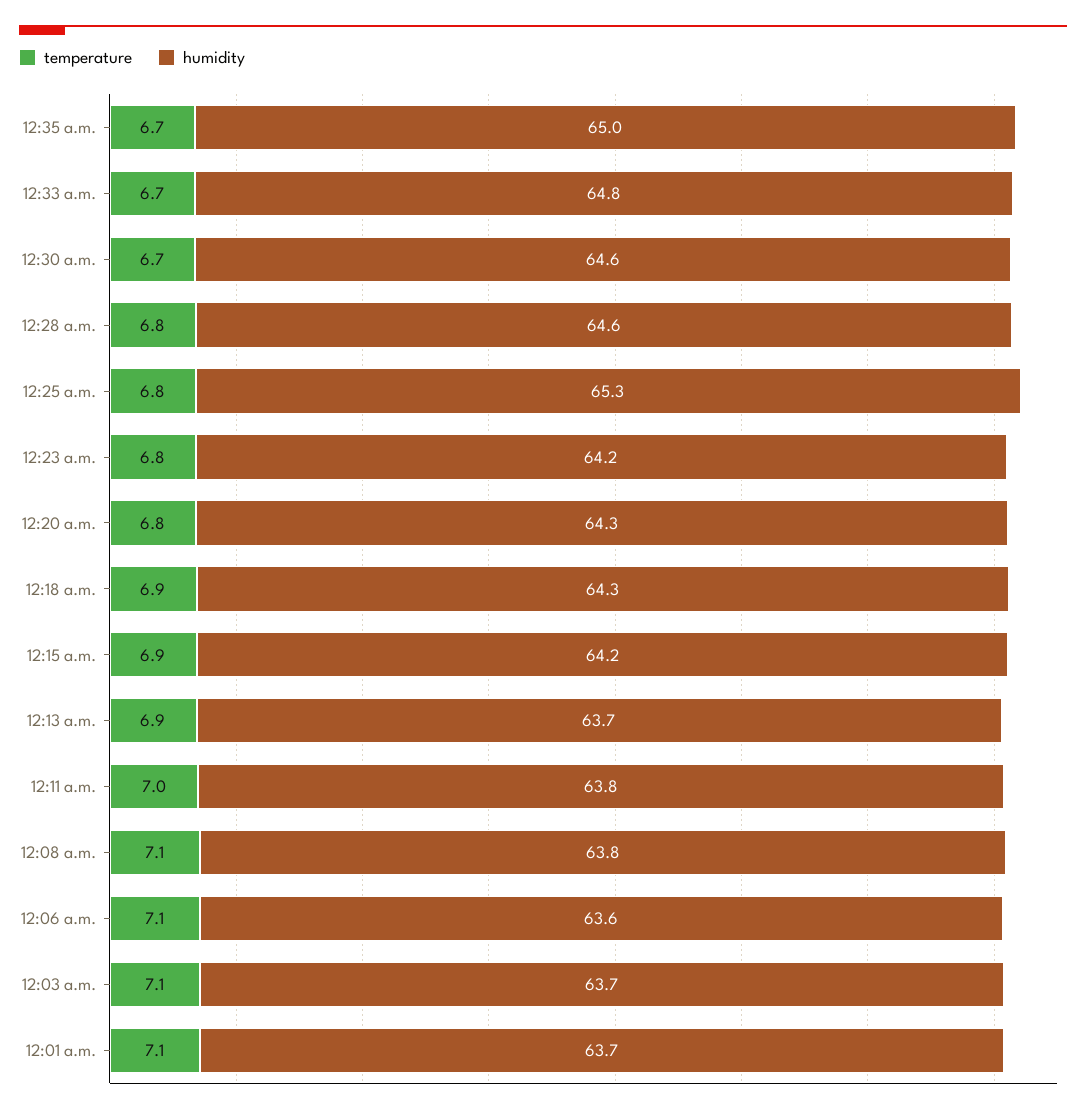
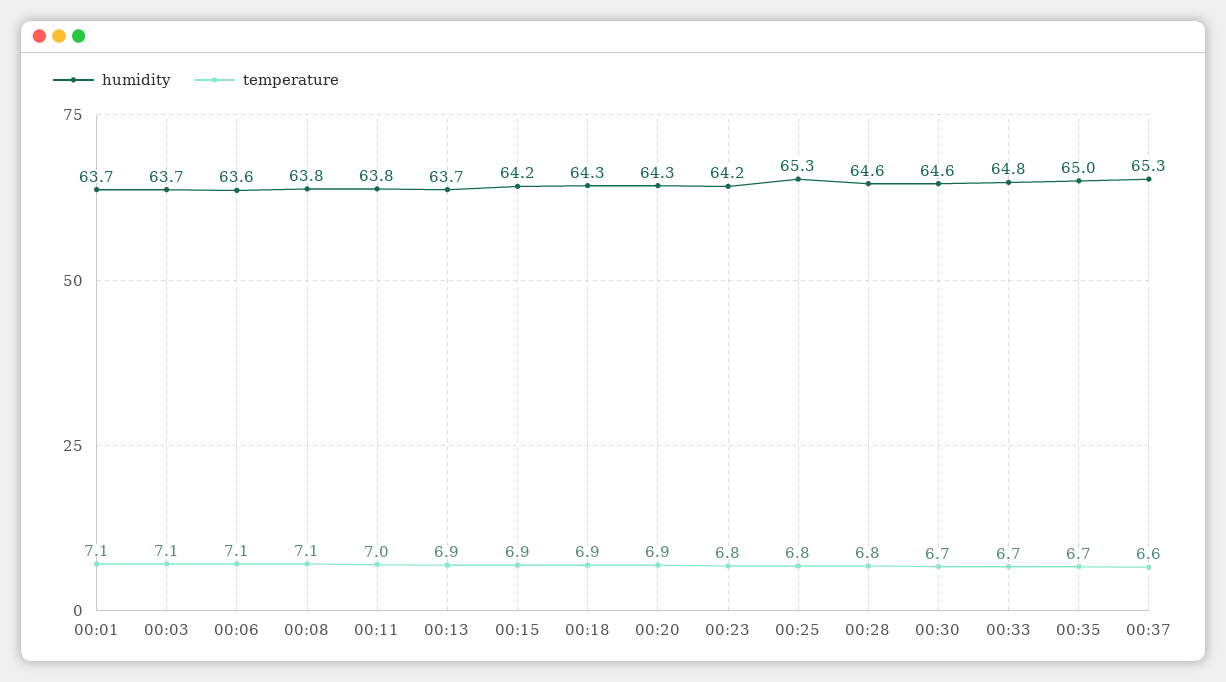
temperature, 12:20 a.m.: 6.8 -> 6.9
humidity, 00:37: none -> 65.3
temperature, 00:37: none -> 6.6

